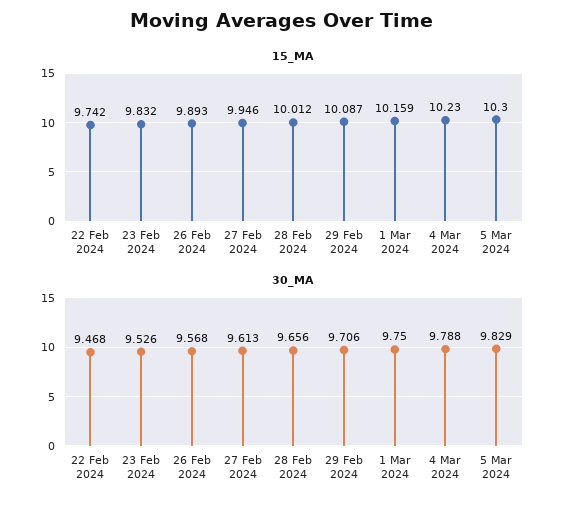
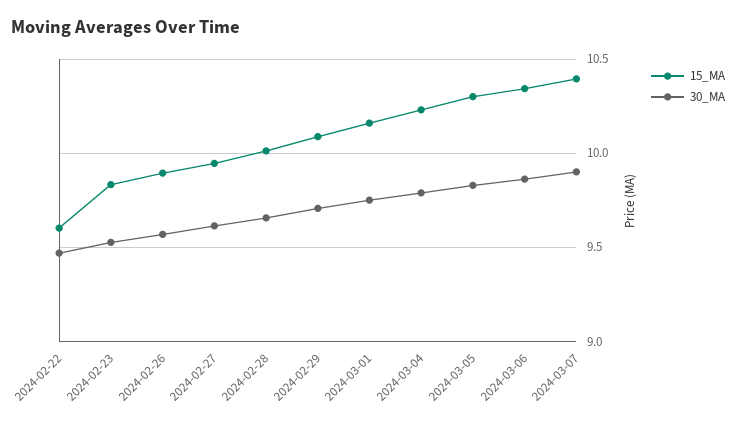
15_MA, 22 Feb 2024: 9.742 -> 9.6
15_MA, 2024-03-06: none -> 10.35
30_MA, 2024-03-06: none -> 9.85
15_MA, 2024-03-07: none -> 10.4
30_MA, 2024-03-07: none -> 9.9

